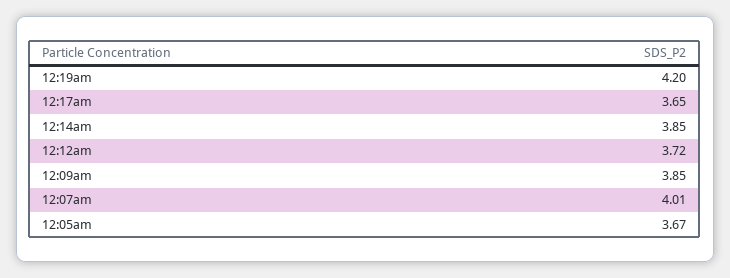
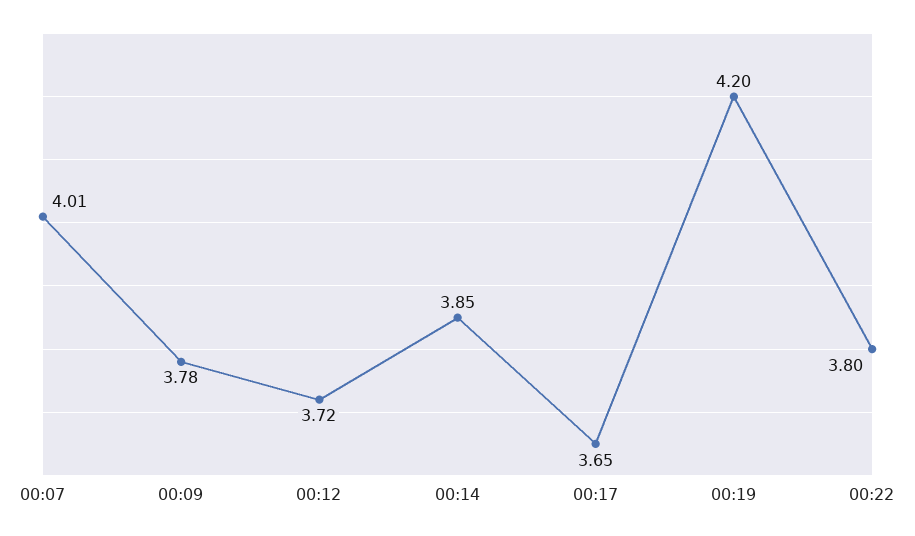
12:09am: 3.85 -> 3.78
12:05am: 3.67 -> none
00:22: none -> 3.8

